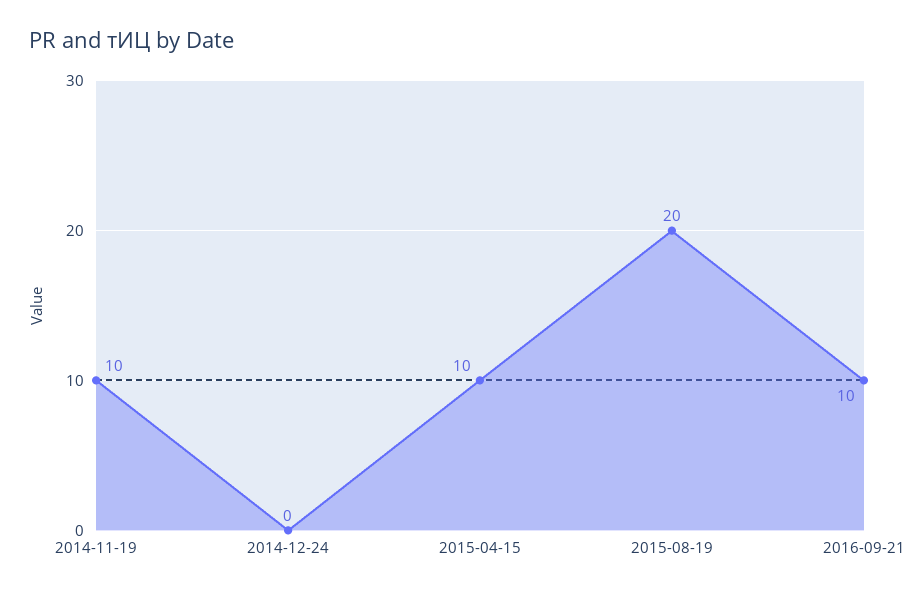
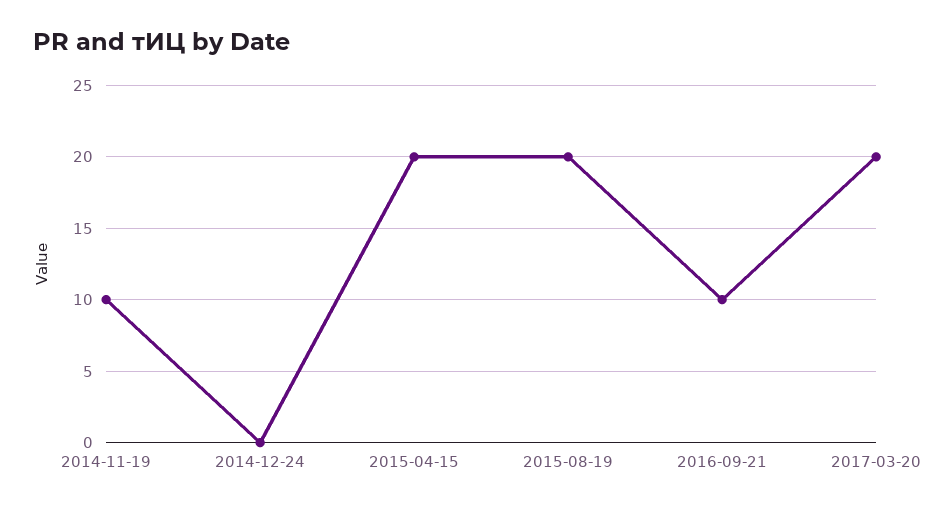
2015-04-15: 10 -> 20
2017-03-20: none -> 20

